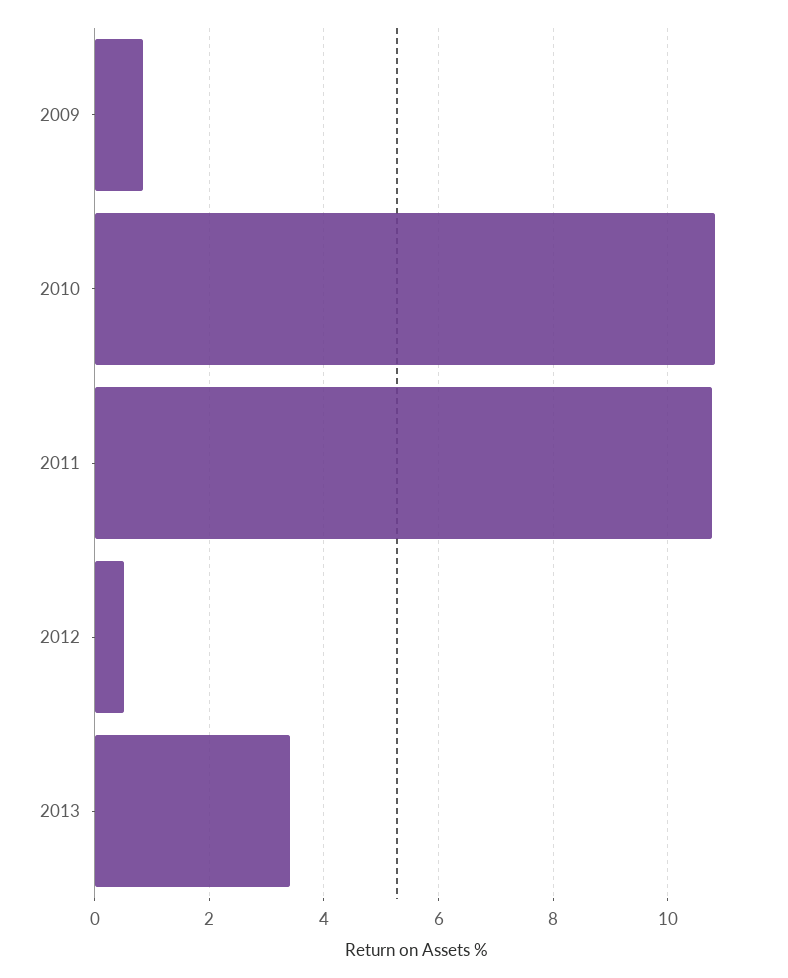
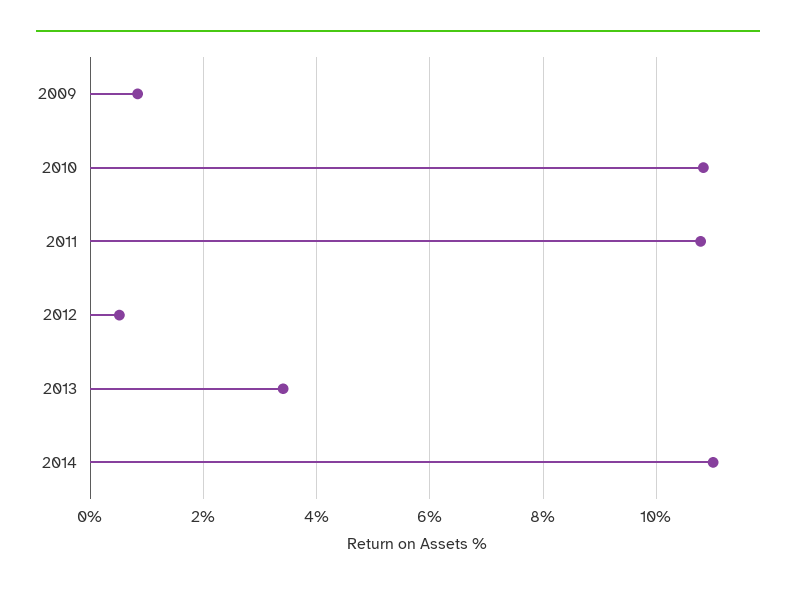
2014: none -> 11

